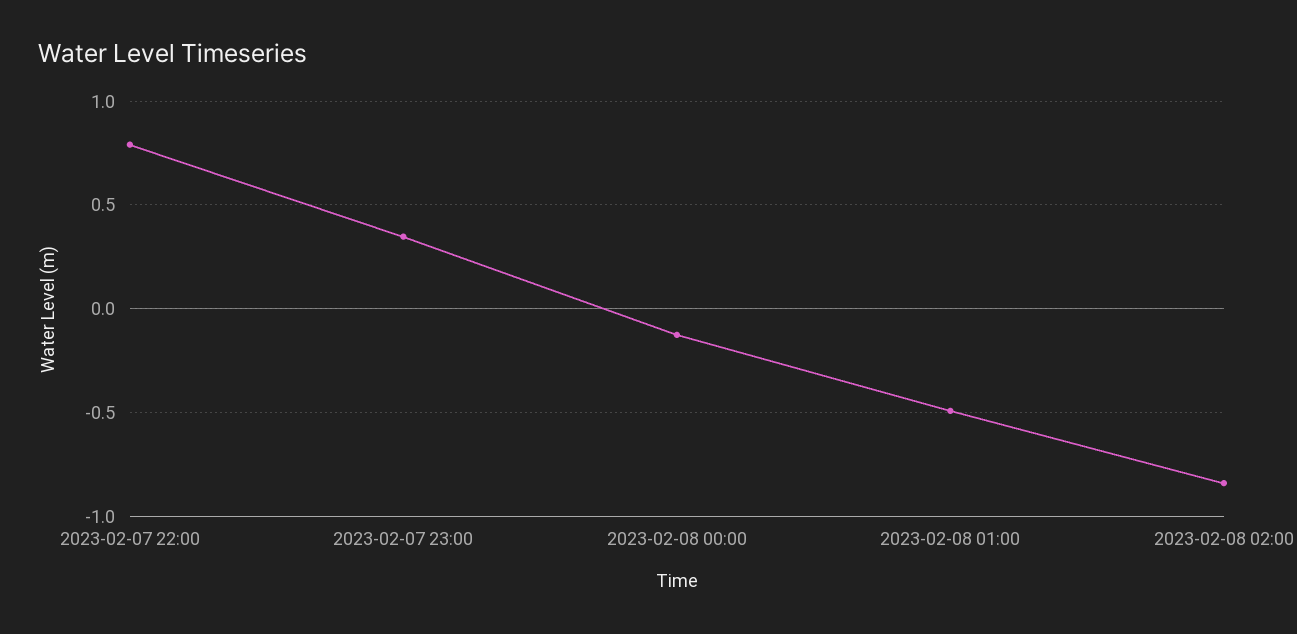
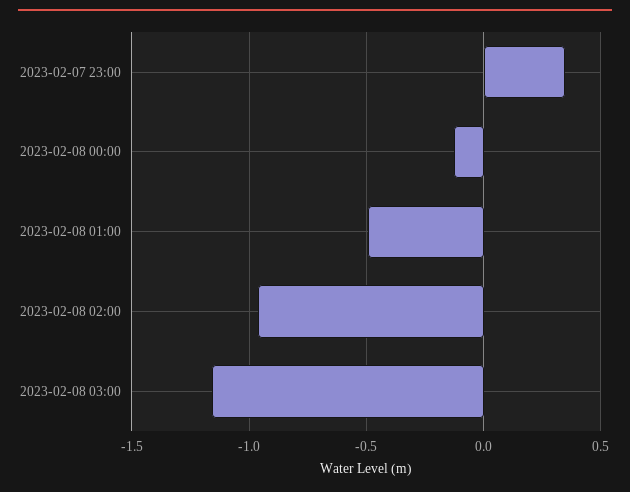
2023-02-07 22:00: 0.8 -> none
2023-02-08 02:00: -0.85 -> -0.95
2023-02-08 03:00: none -> -1.15

